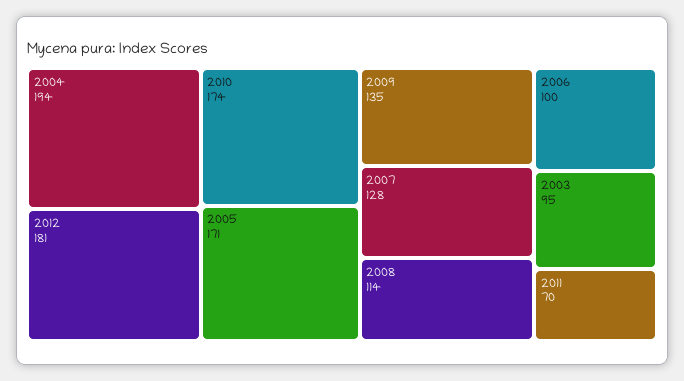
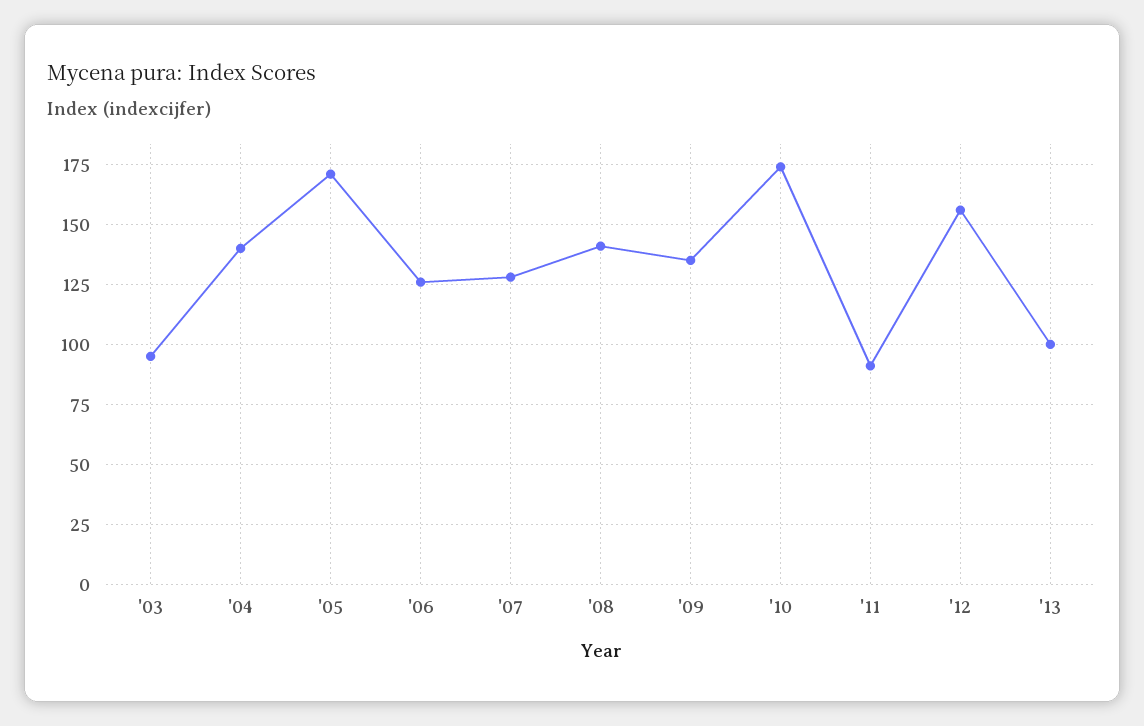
2004: 194 -> 140
2012: 181 -> 155
2008: 114 -> 140
2006: 100 -> 125
2011: 70 -> 90
'13: none -> 100

